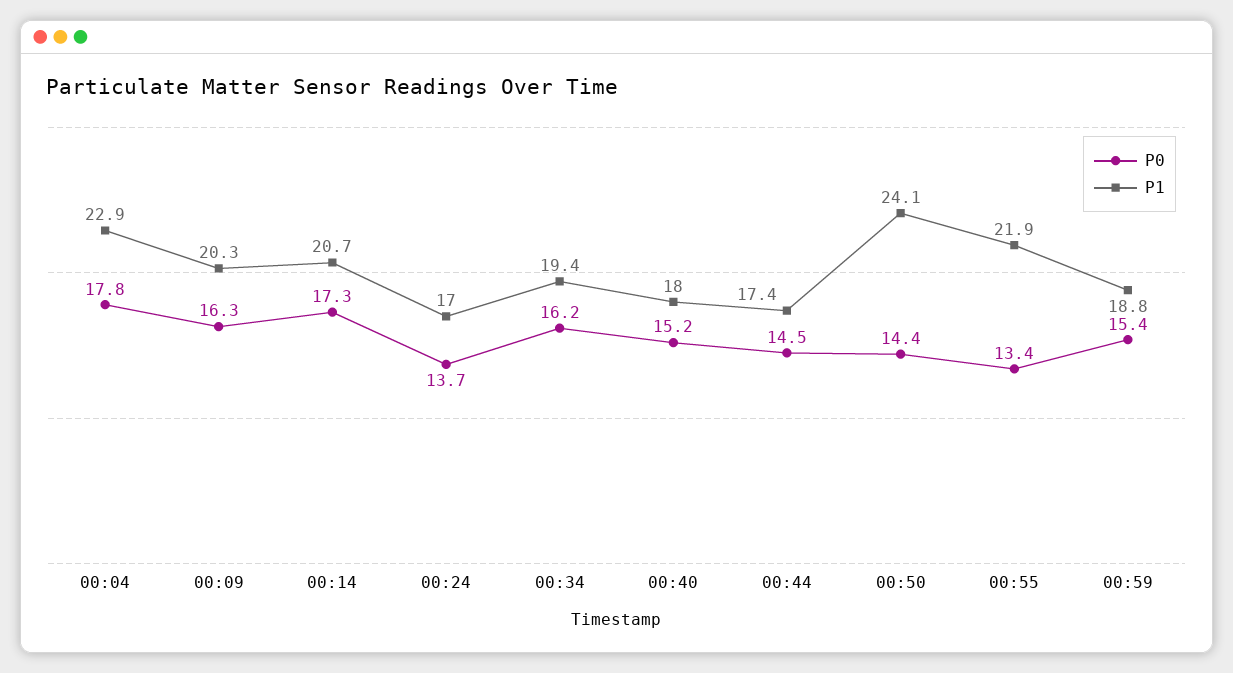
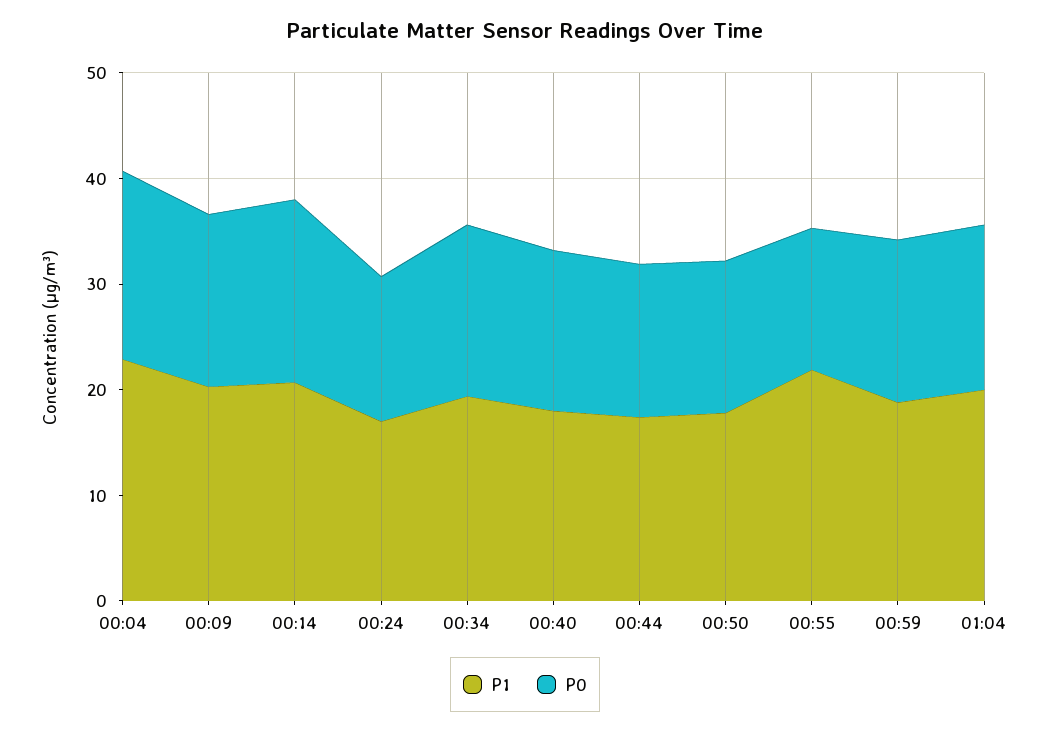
P1, 00:50: 24.1 -> 18
P1, 01:04: none -> 20
P0, 01:04: none -> 16

